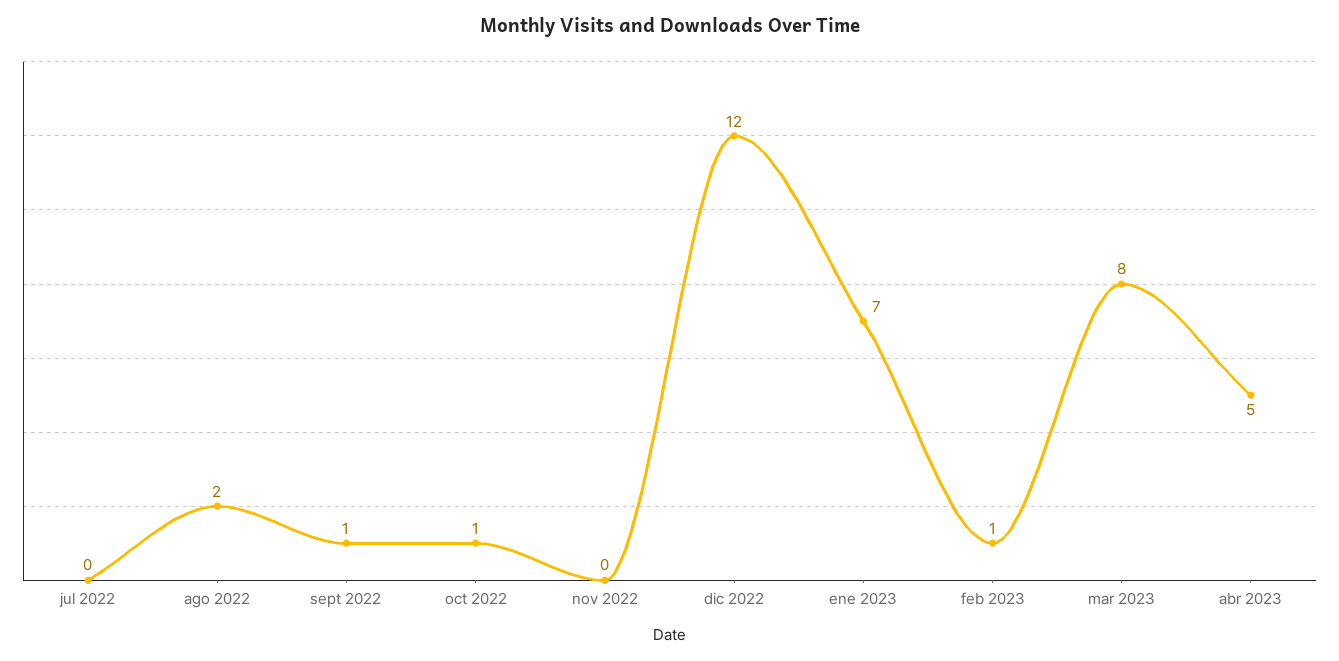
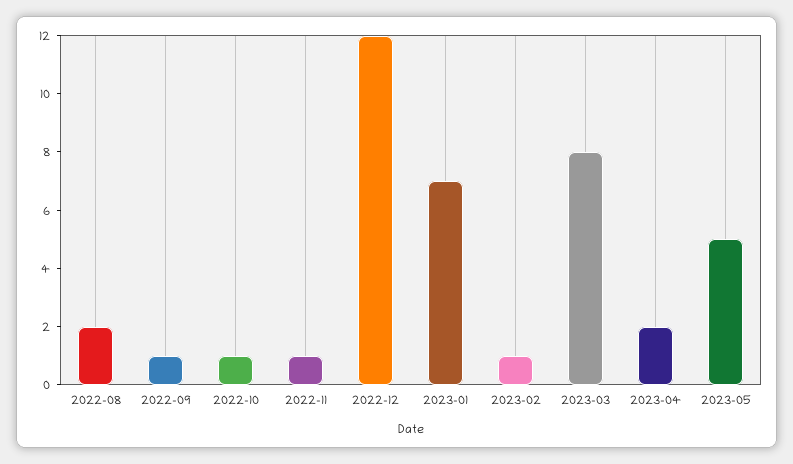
jul 2022: 0 -> none
nov 2022: 0 -> 1
abr 2023: 5 -> 2
2023-05: none -> 5

